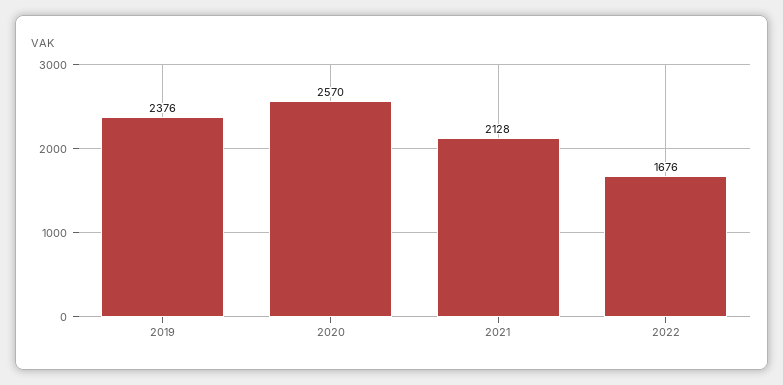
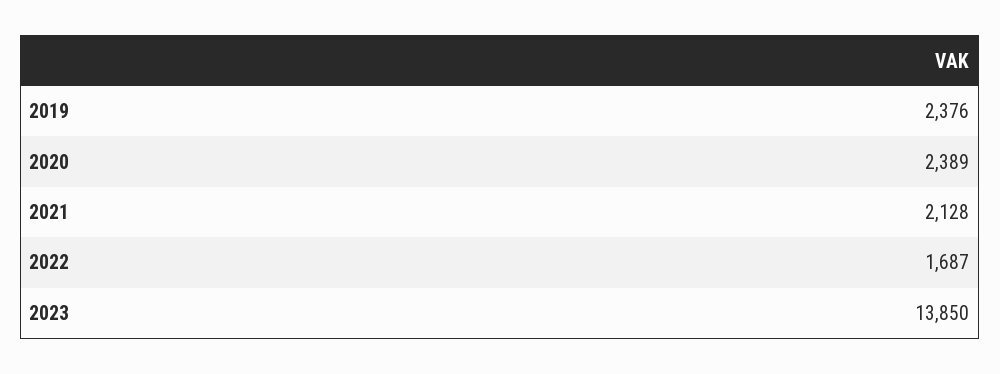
2020: 2570 -> 2389
2022: 1676 -> 1687
2023: none -> 13850

